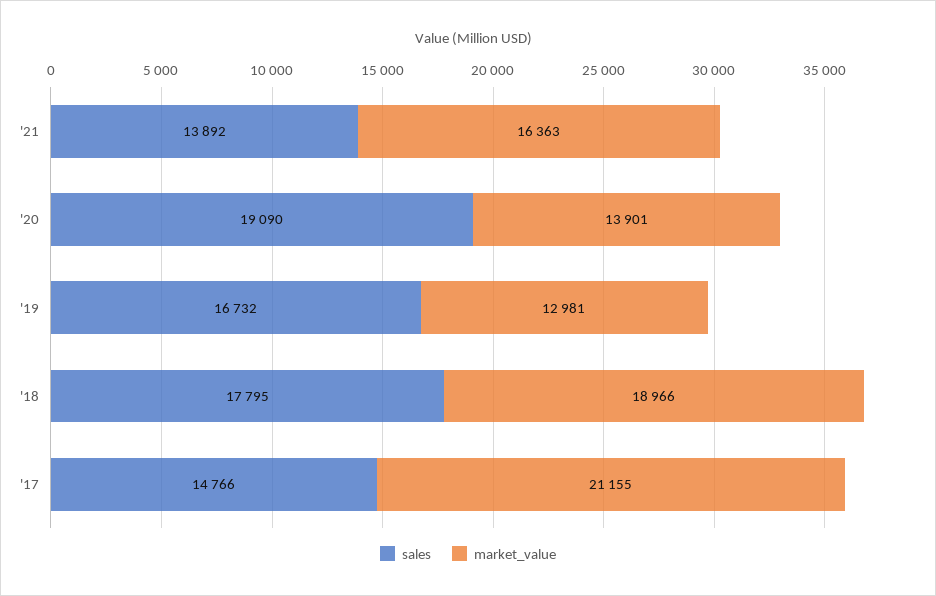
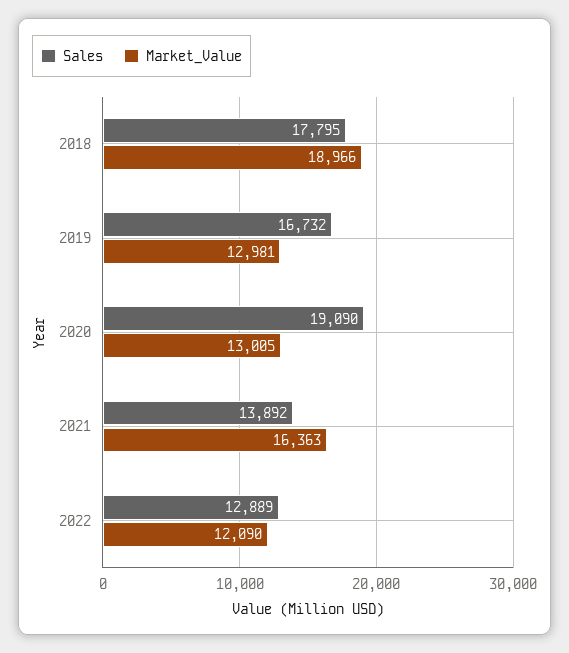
market_value, '20: 13901 -> 13005
sales, '17: 14766 -> none
market_value, '17: 21155 -> none
sales, 2022: none -> 12889
market_value, 2022: none -> 12090

